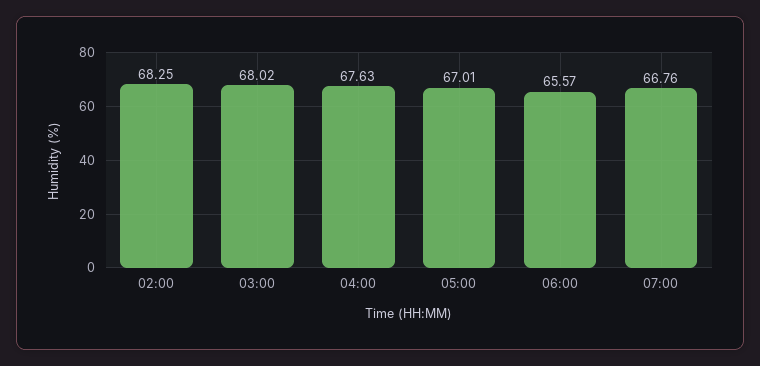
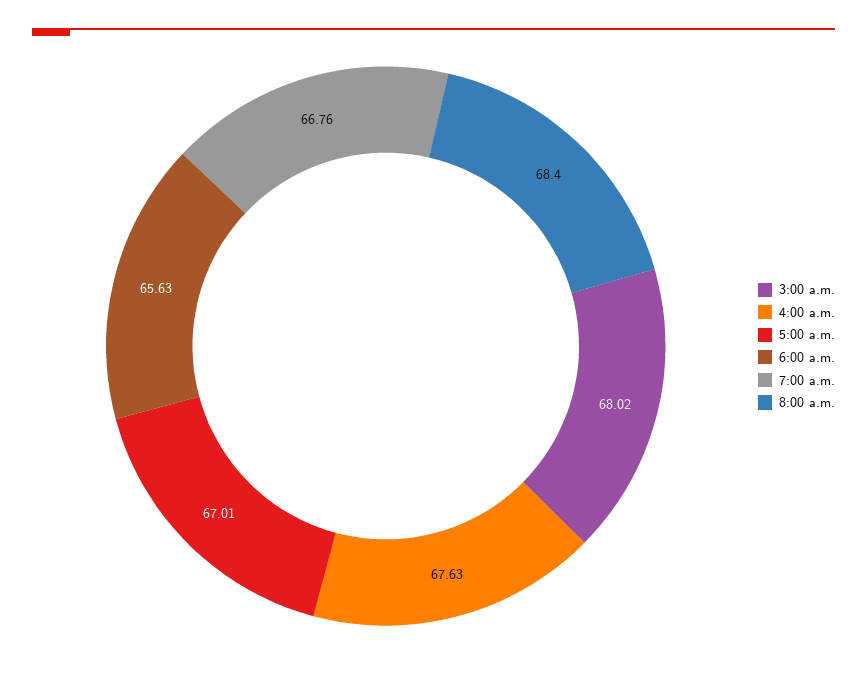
02:00: 68.25 -> none
06:00: 65.57 -> 65.63
8:00 a.m.: none -> 68.4

